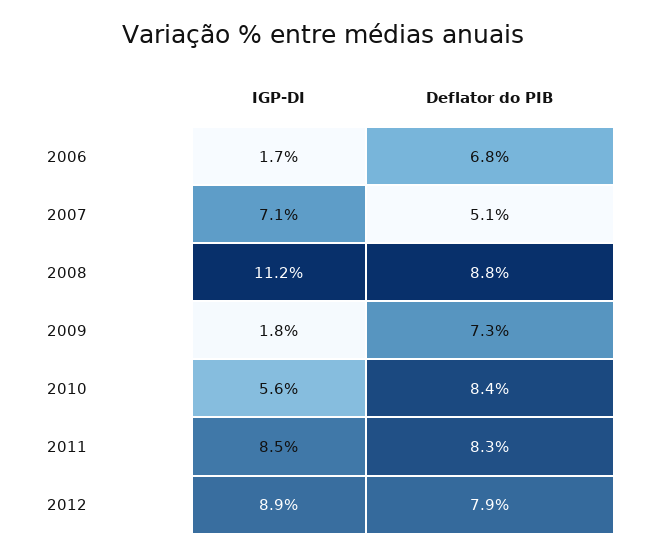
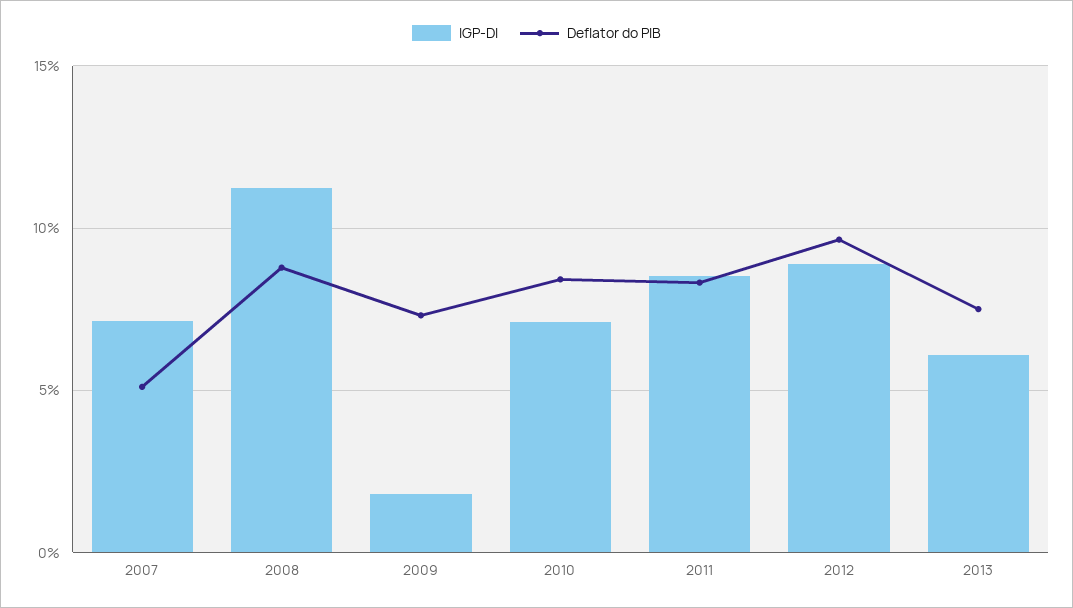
IGP-DI, 2006: 1.7 -> none
Deflator do PIB, 2006: 6.8 -> none
IGP-DI, 2010: 5.6 -> 7
Deflator do PIB, 2012: 7.9 -> 9.5
IGP-DI, 2013: none -> 6
Deflator do PIB, 2013: none -> 7.5

